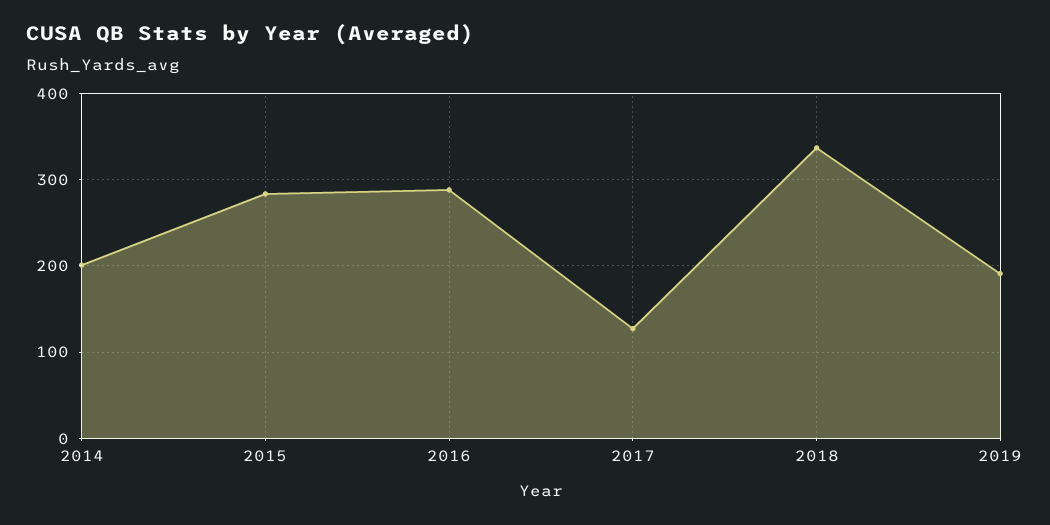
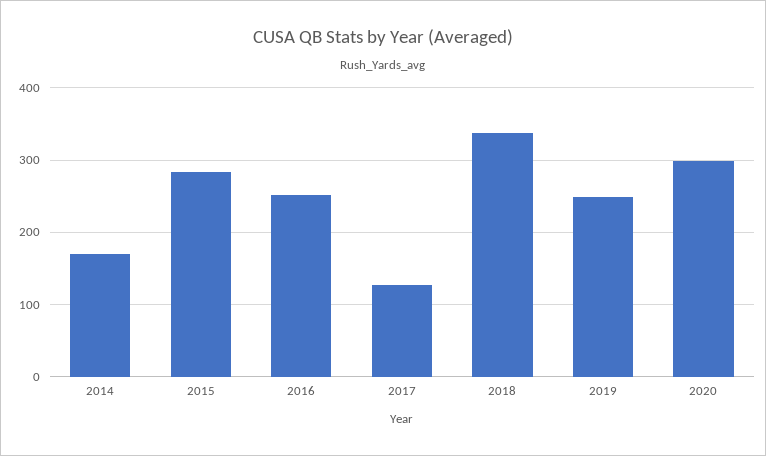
2014: 200 -> 170
2016: 290 -> 250
2019: 190 -> 250
2020: none -> 300

